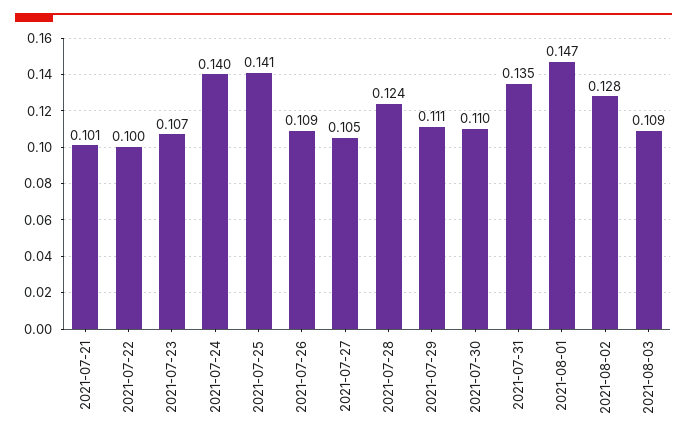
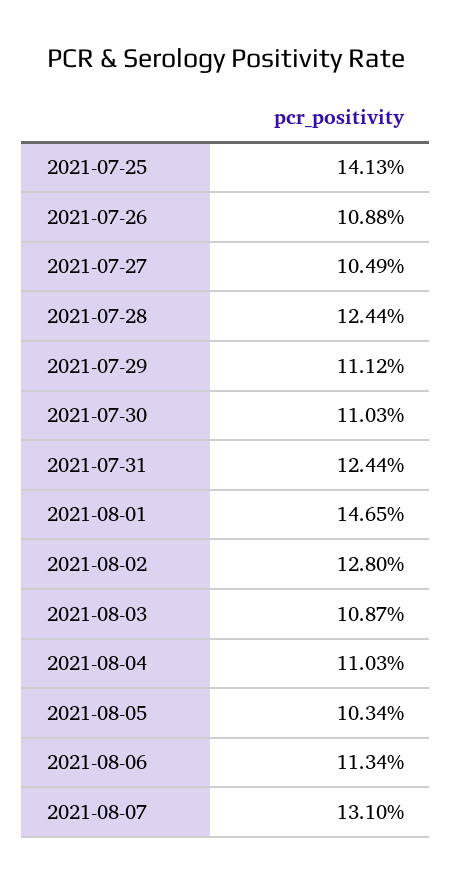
2021-07-21: 0.101 -> none
2021-07-22: 0.1 -> none
2021-07-23: 0.107 -> none
2021-07-24: 0.14 -> none
2021-07-31: 0.135 -> 0.1244
2021-08-04: none -> 0.1103
2021-08-05: none -> 0.1034
2021-08-06: none -> 0.1134
2021-08-07: none -> 0.131

